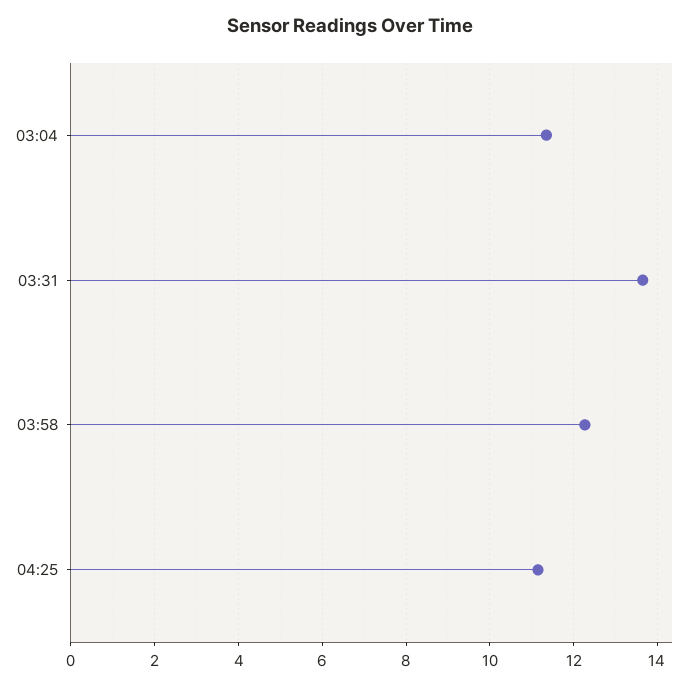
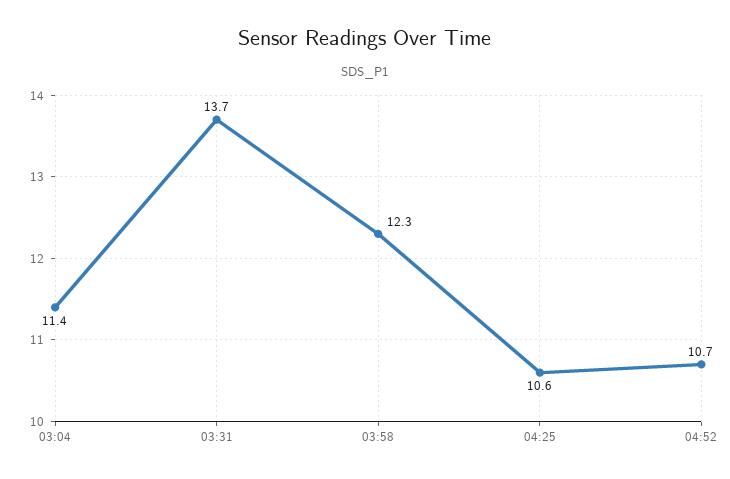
04:25: 11.2 -> 10.6
04:52: none -> 10.7

